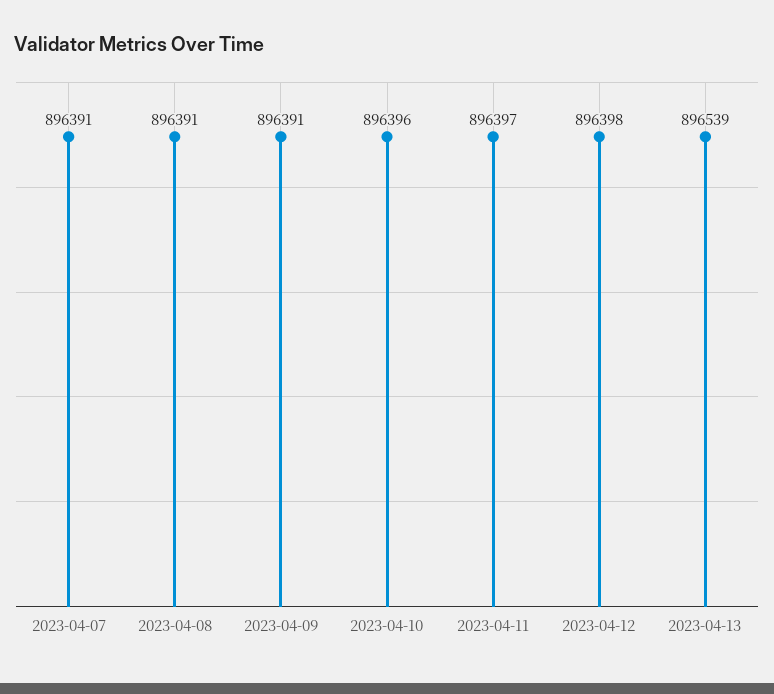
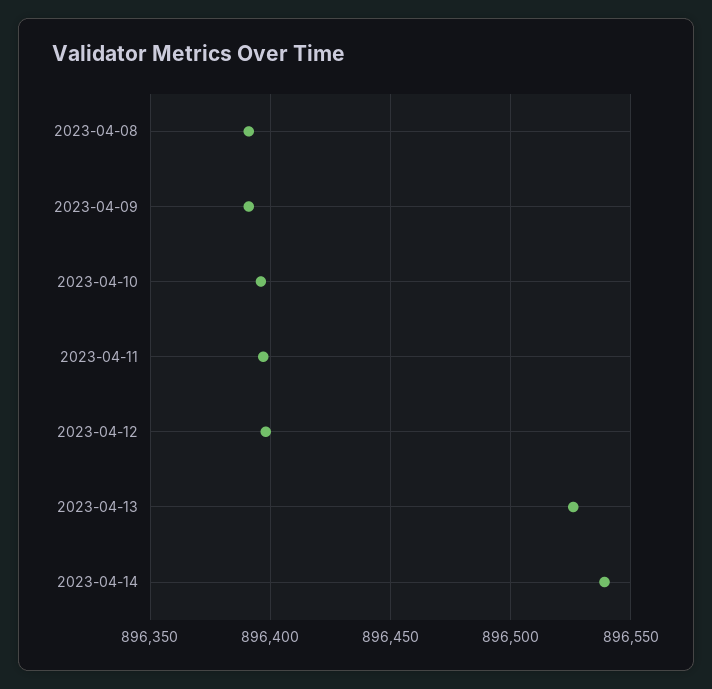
2023-04-07: 896391 -> none
2023-04-13: 896539 -> 896525
2023-04-14: none -> 896540

